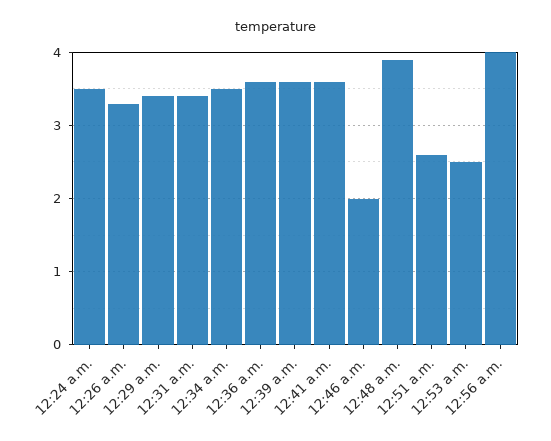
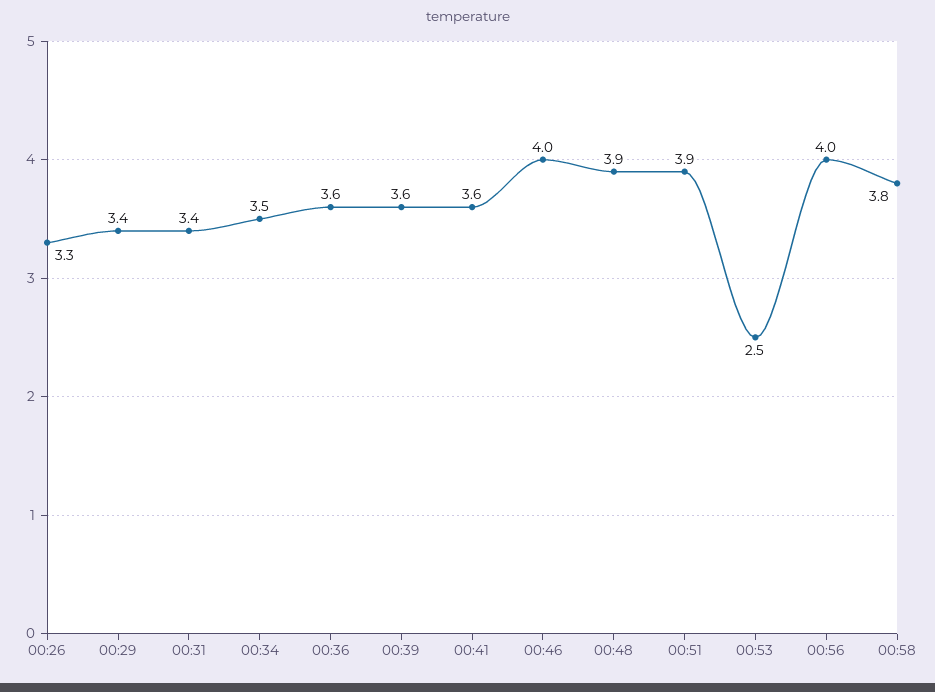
12:24 a.m.: 3.5 -> none
12:46 a.m.: 2 -> 4
12:51 a.m.: 2.6 -> 3.9
00:58: none -> 3.8

